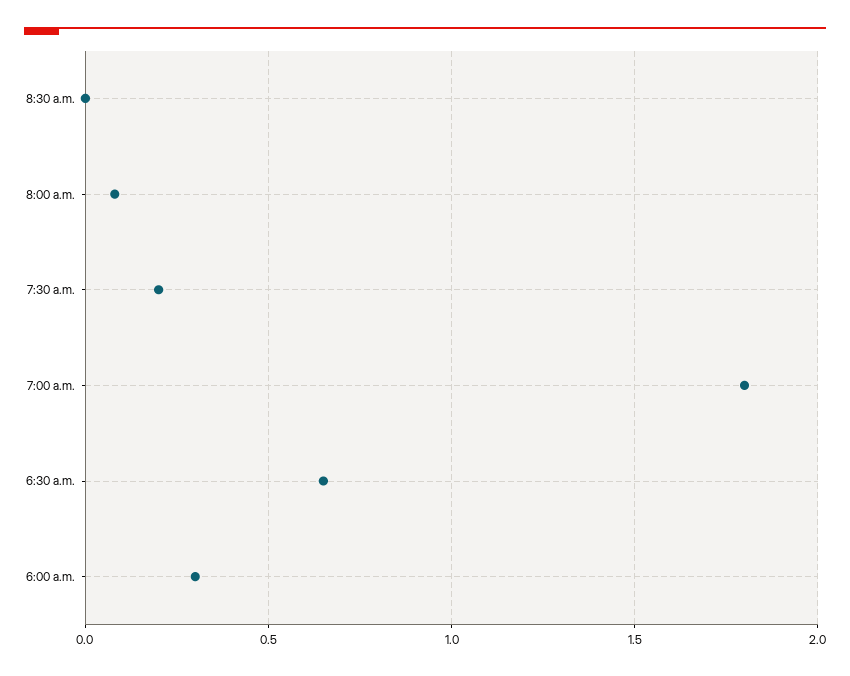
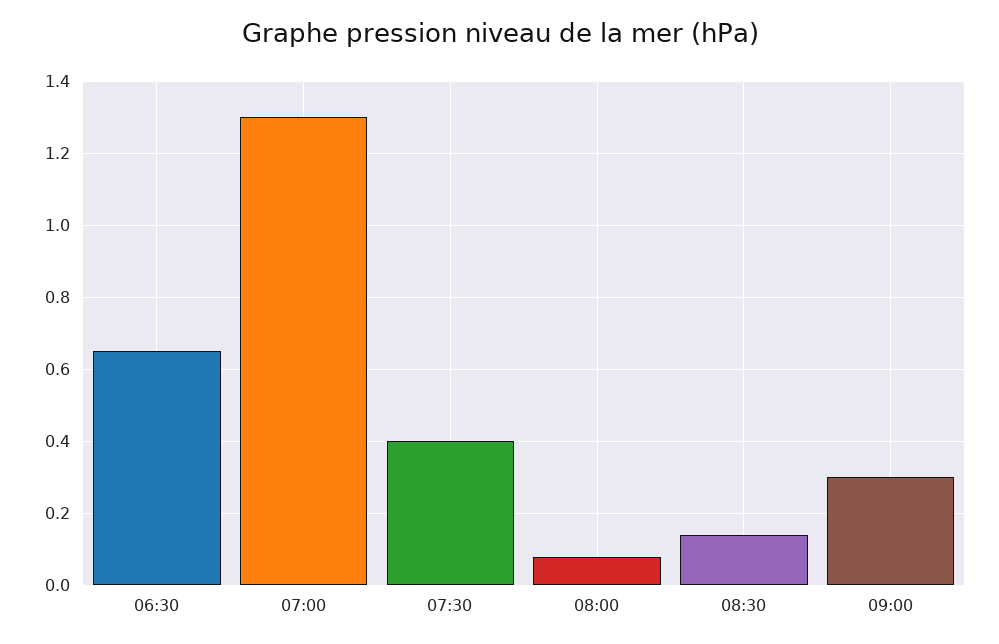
8:30 a.m.: 0 -> 0.15
7:30 a.m.: 0.2 -> 0.4
7:00 a.m.: 1.8 -> 1.3
6:00 a.m.: 0.3 -> none
09:00: none -> 0.3

